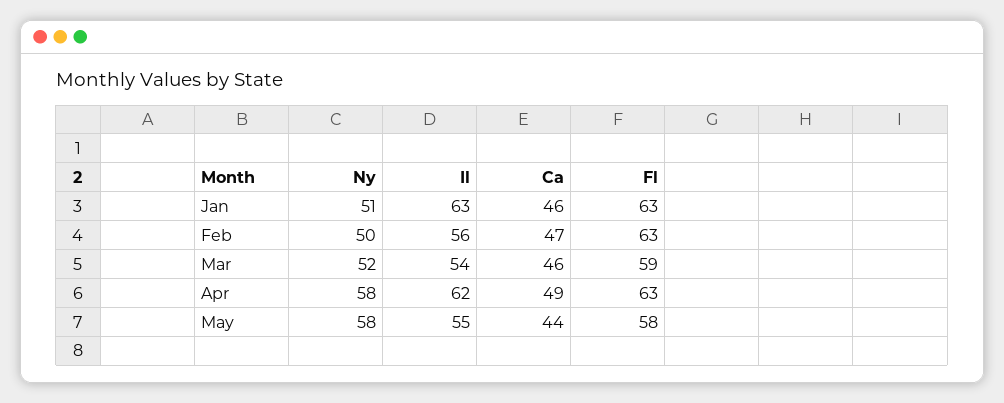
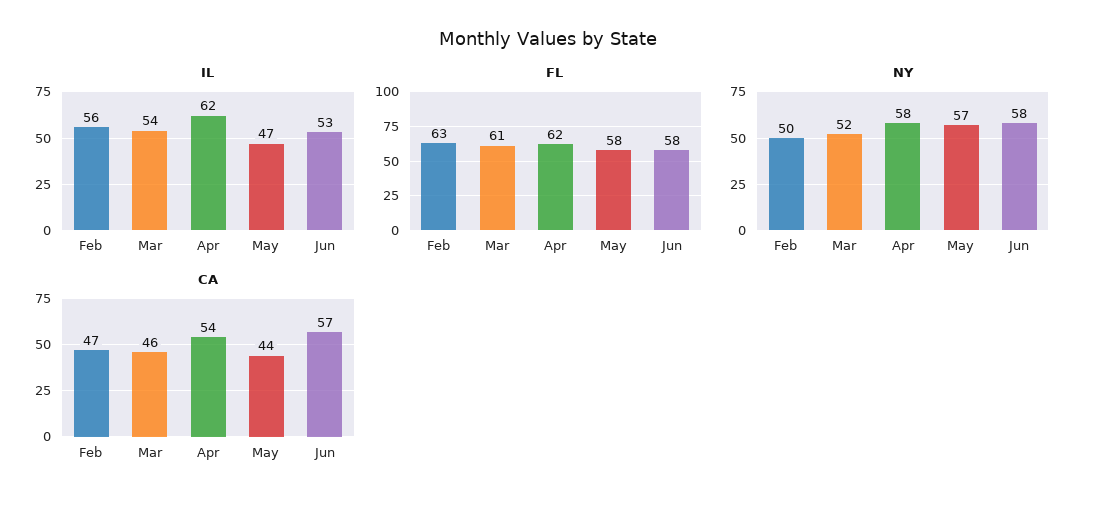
Ny, Jan: 51 -> none
Il, Jan: 63 -> none
Ca, Jan: 46 -> none
Fl, Jan: 63 -> none
Fl, Mar: 59 -> 61
Ca, Apr: 49 -> 54
Fl, Apr: 63 -> 62
Ny, May: 58 -> 57
Il, May: 55 -> 47
Il, Jun: none -> 53
Fl, Jun: none -> 58
Ny, Jun: none -> 58
Ca, Jun: none -> 57

